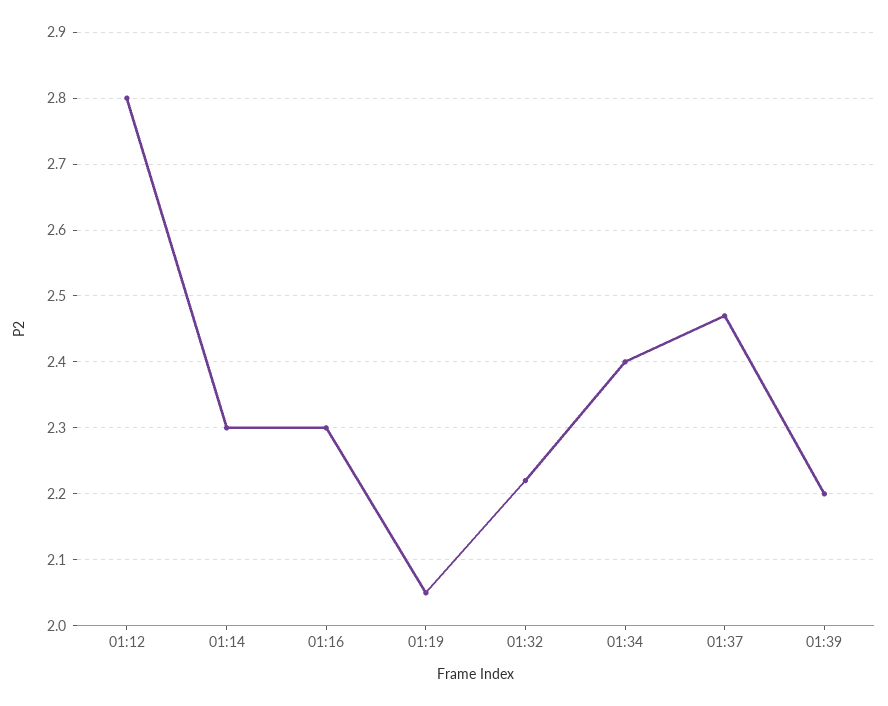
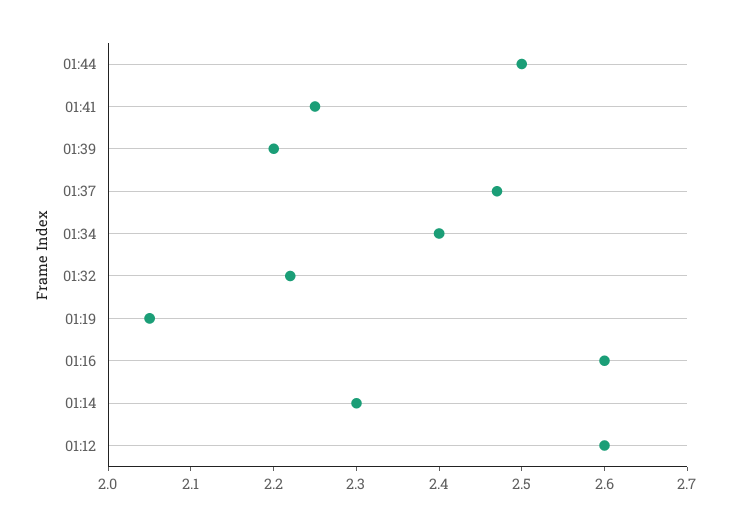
01:12: 2.8 -> 2.6
01:16: 2.3 -> 2.6
01:44: none -> 2.5
01:41: none -> 2.25

